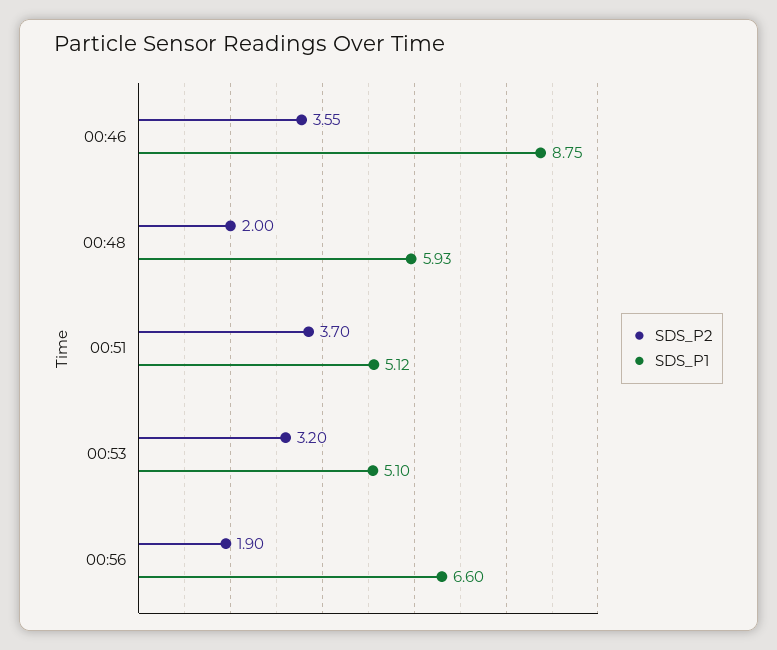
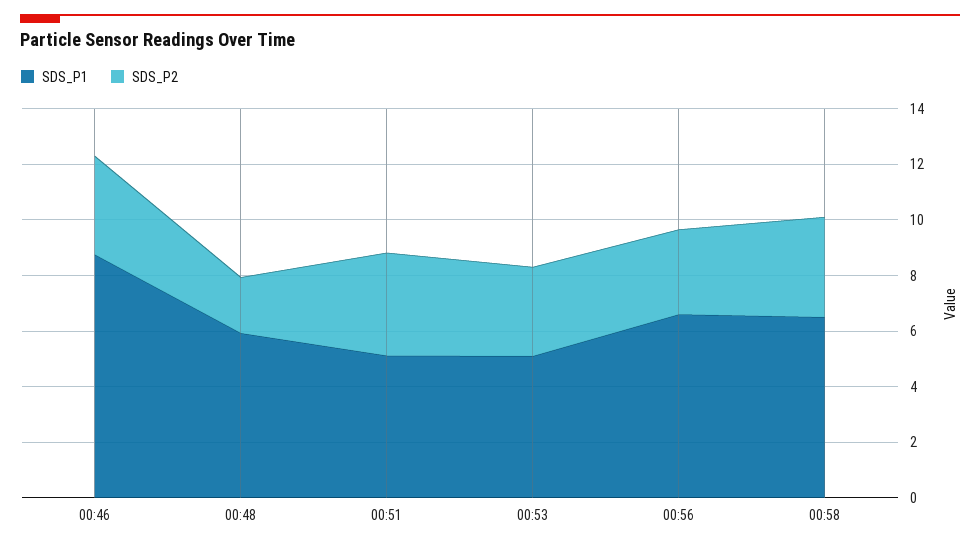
SDS_P2, 00:56: 1.9 -> 3
SDS_P1, 00:58: none -> 6.5
SDS_P2, 00:58: none -> 3.5

